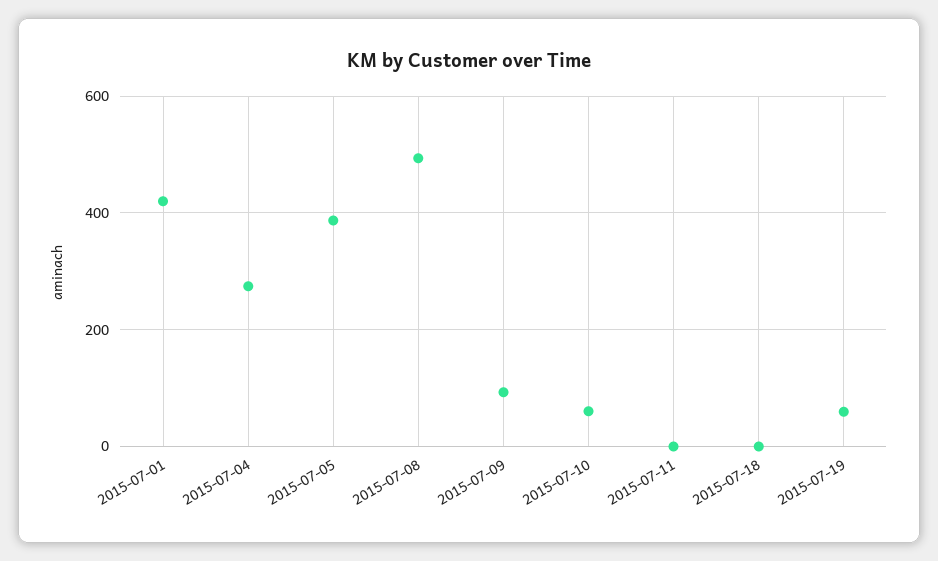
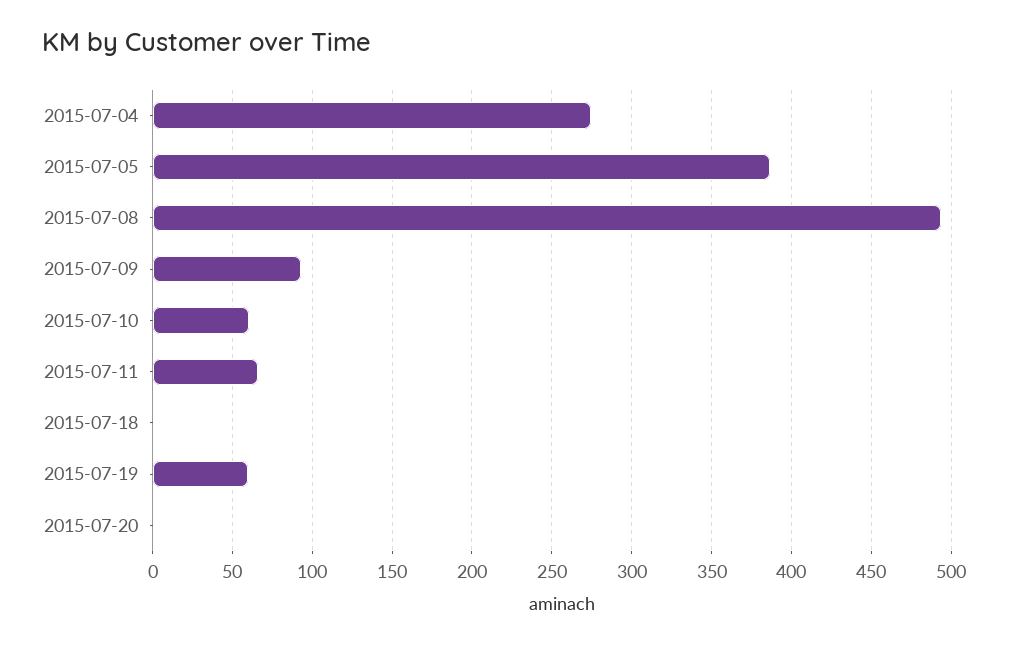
2015-07-01: 420 -> none
2015-07-11: 0 -> 65
2015-07-20: none -> 0

